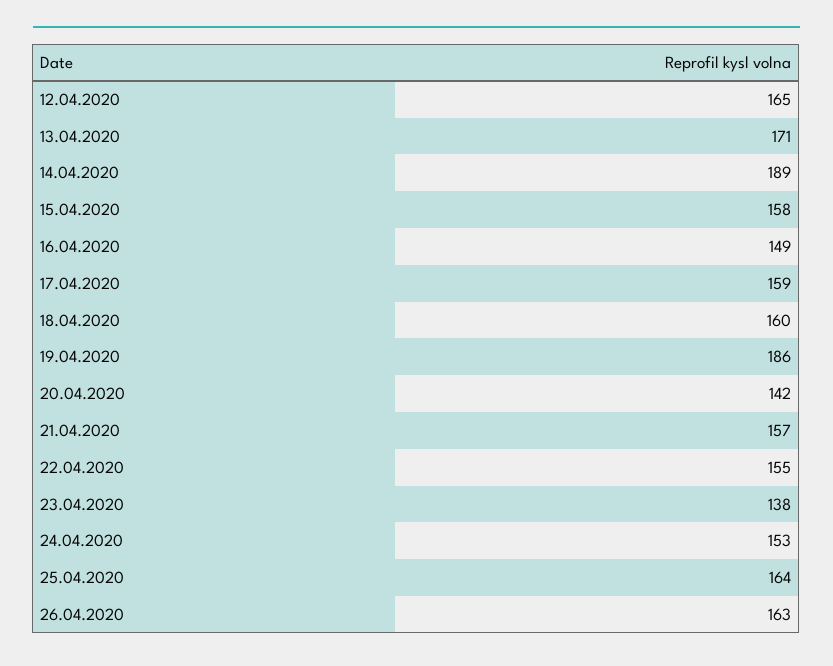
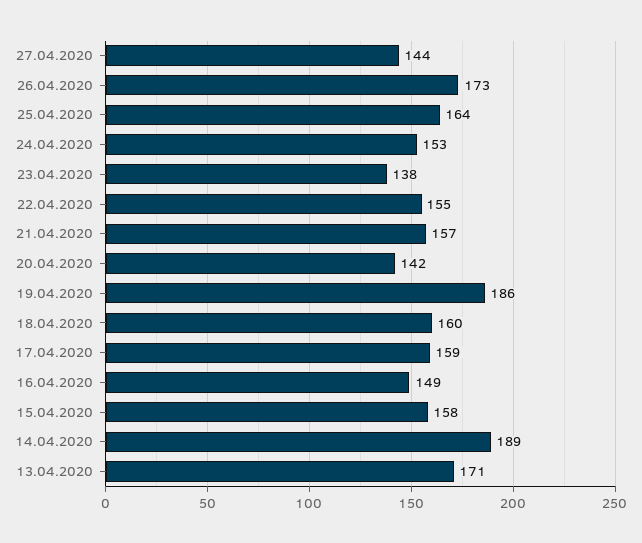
12.04.2020: 165 -> none
26.04.2020: 163 -> 173
27.04.2020: none -> 144

